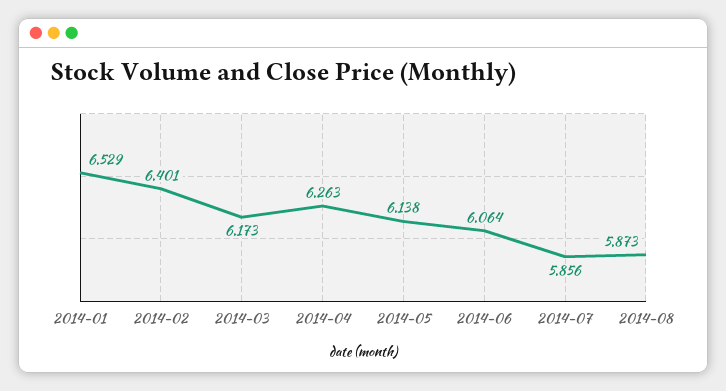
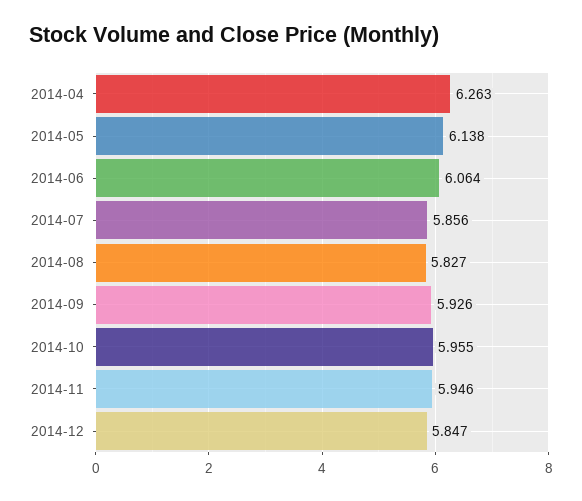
2014-01: 6.529 -> none
2014-02: 6.401 -> none
2014-03: 6.173 -> none
2014-08: 5.873 -> 5.827
2014-09: none -> 5.926
2014-10: none -> 5.955
2014-11: none -> 5.946
2014-12: none -> 5.847

